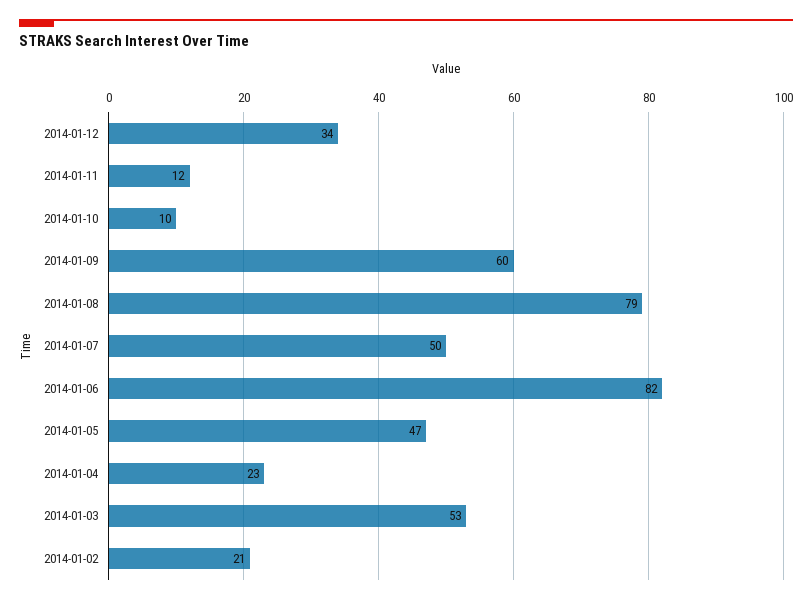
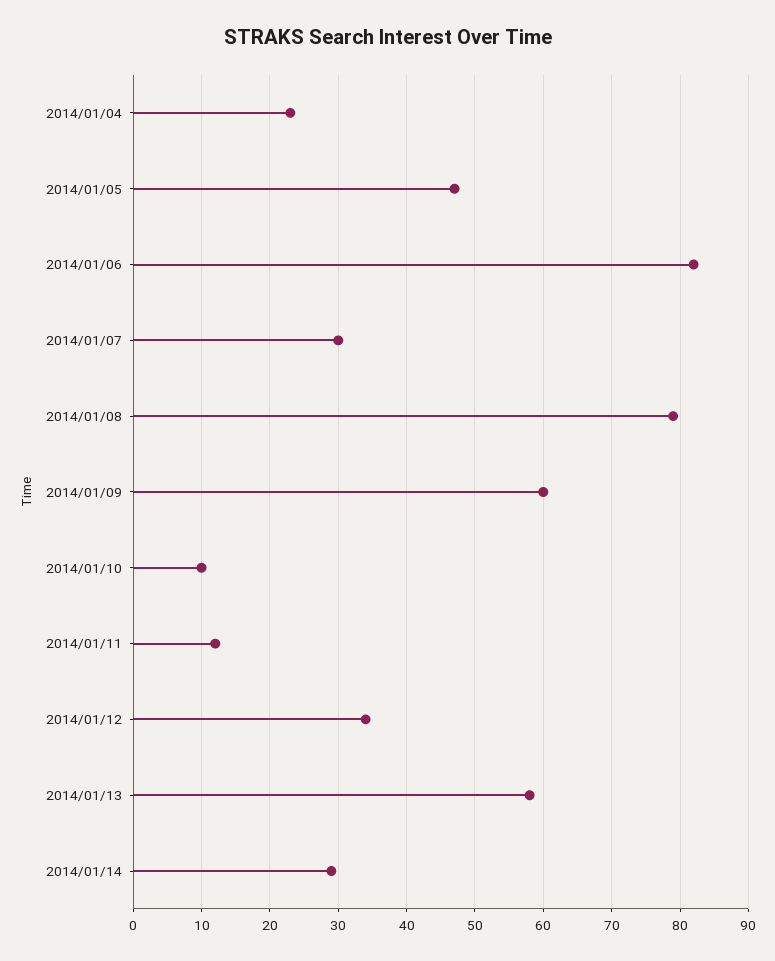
2014-01-07: 50 -> 30
2014-01-03: 53 -> none
2014-01-02: 21 -> none
2014/01/13: none -> 58
2014/01/14: none -> 29

